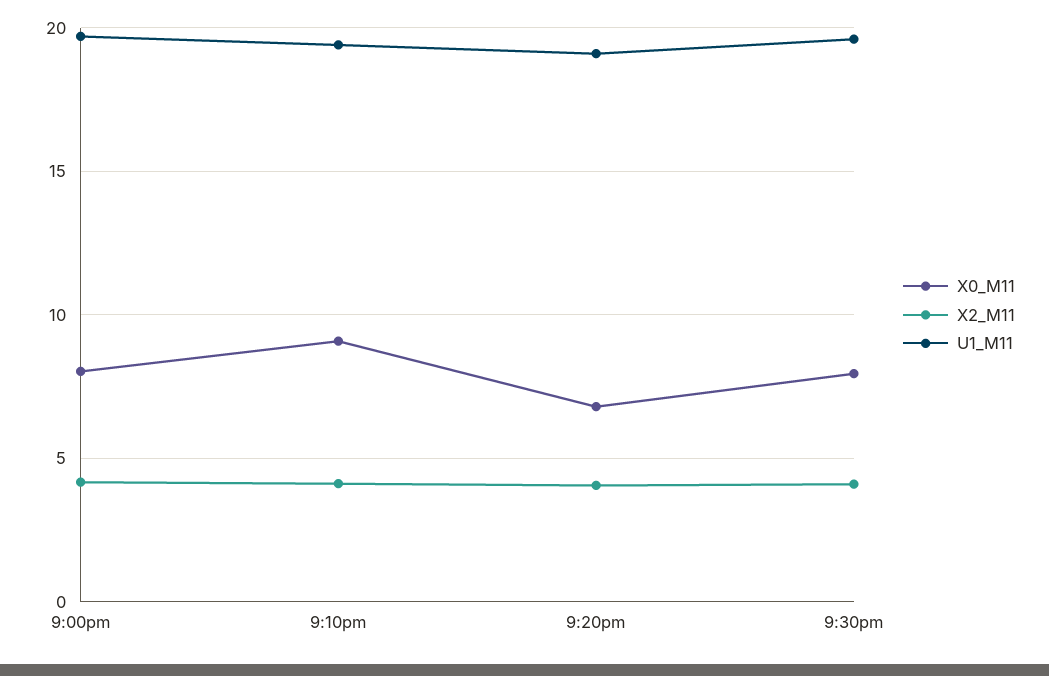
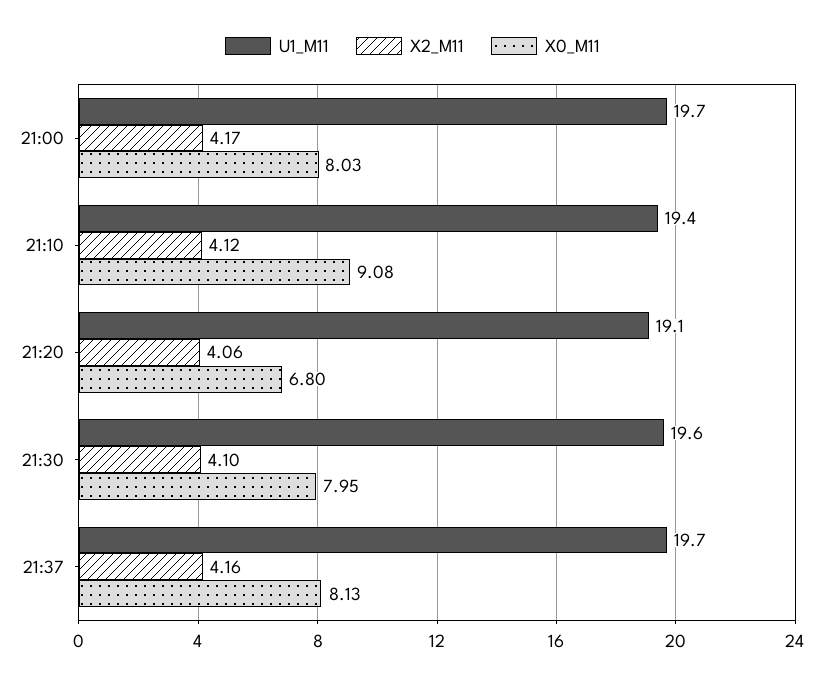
U1_M11, 21:37: none -> 19.7
X2_M11, 21:37: none -> 4.16
X0_M11, 21:37: none -> 8.13

